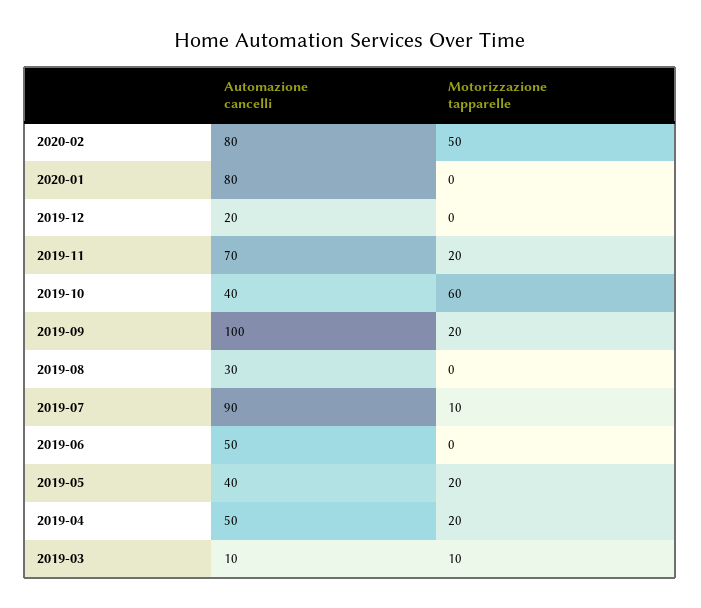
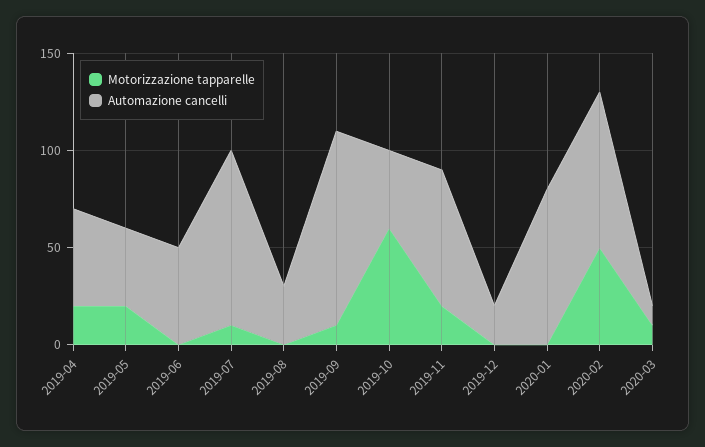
Motorizzazione tapparelle, 2019-09: 20 -> 10
Automazione cancelli, 2019-03: 10 -> none
Motorizzazione tapparelle, 2019-03: 10 -> none
Motorizzazione tapparelle, 2020-03: none -> 10
Automazione cancelli, 2020-03: none -> 10

